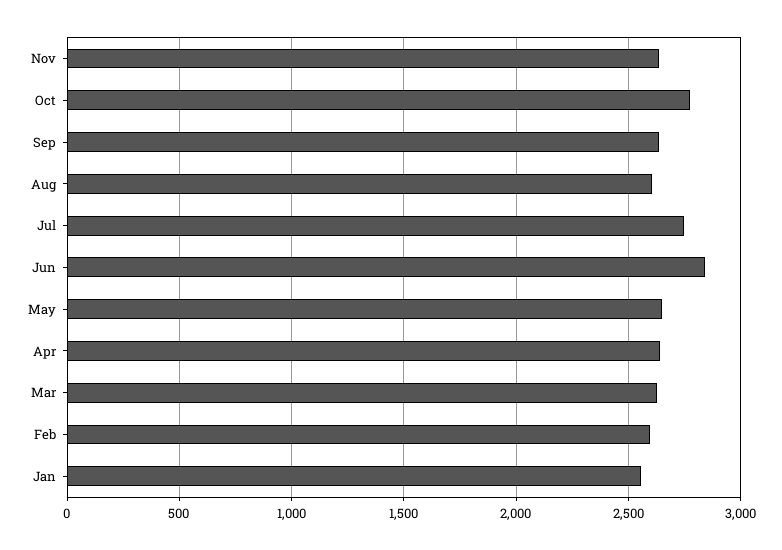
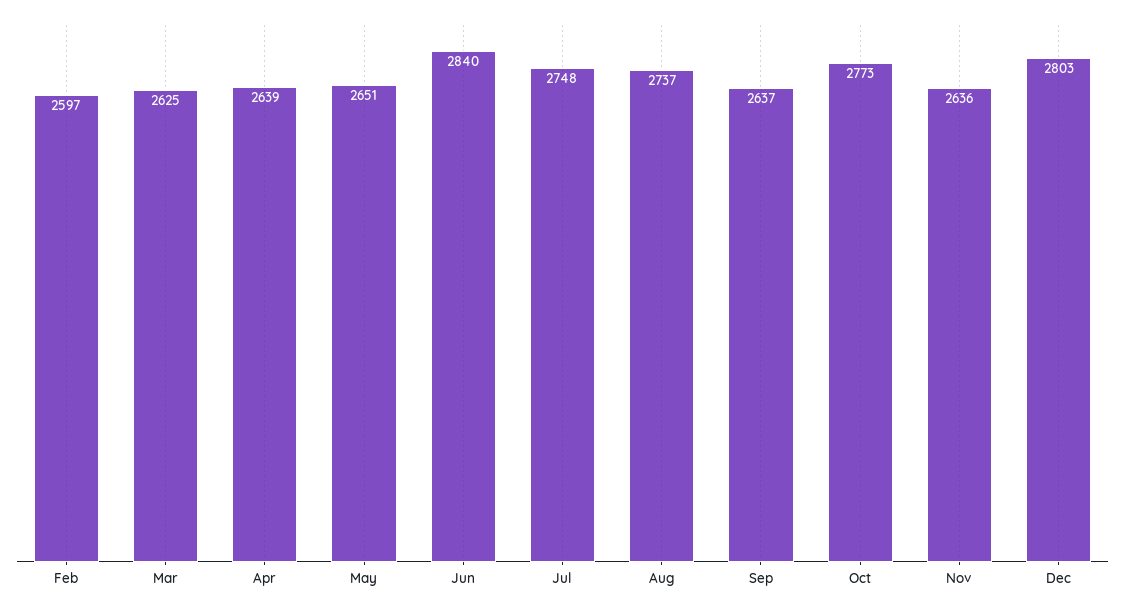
Aug: 2600 -> 2737
Jan: 2550 -> none
Dec: none -> 2803

